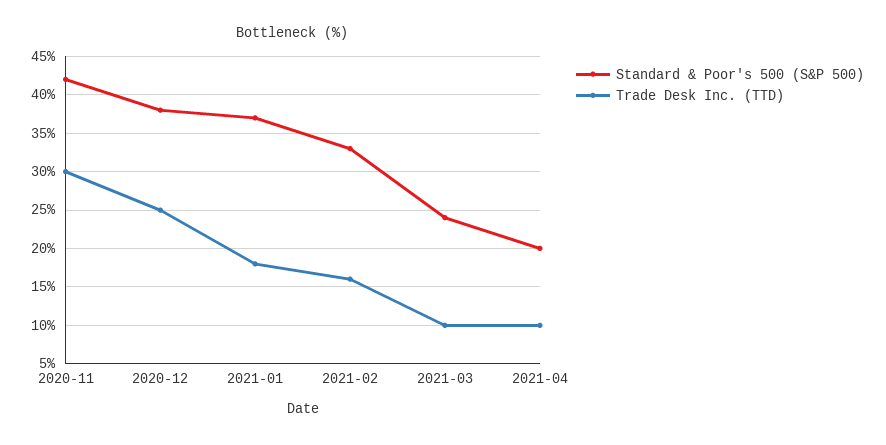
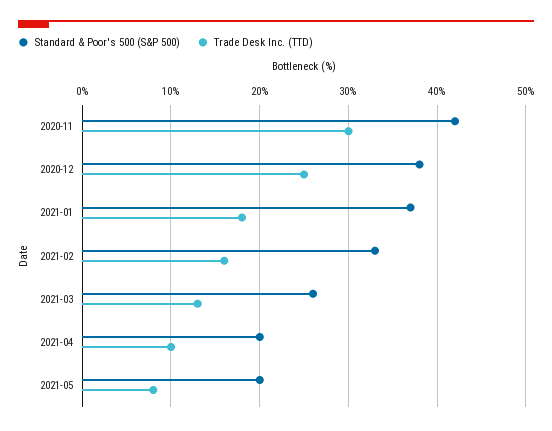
Standard & Poor's 500 (S&P 500), 2021-03: 24 -> 26
Trade Desk Inc. (TTD), 2021-03: 10 -> 13
Standard & Poor's 500 (S&P 500), 2021-05: none -> 20
Trade Desk Inc. (TTD), 2021-05: none -> 8

